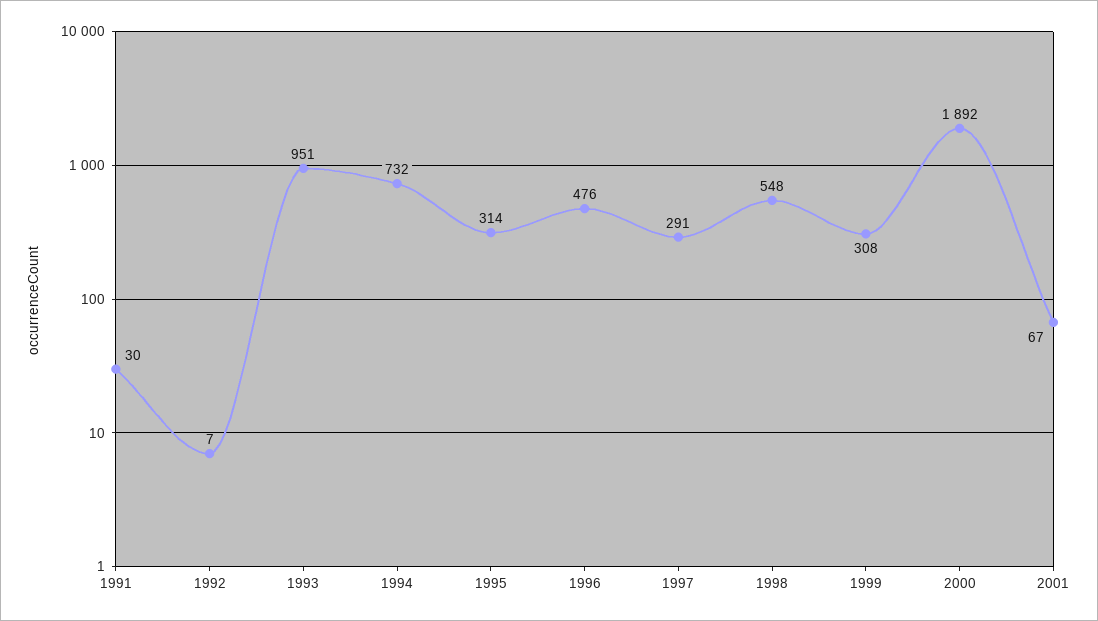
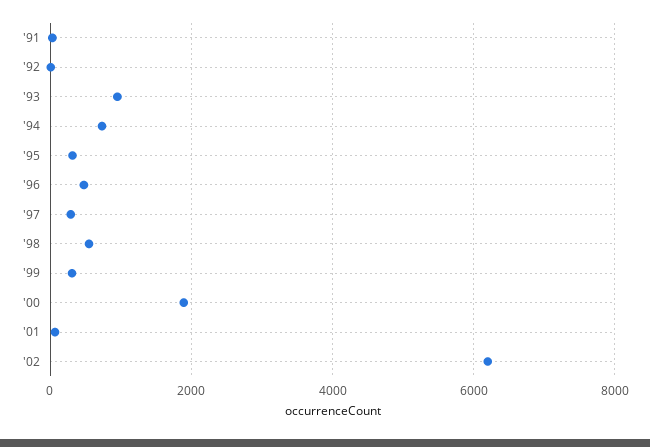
'02: none -> 6200

